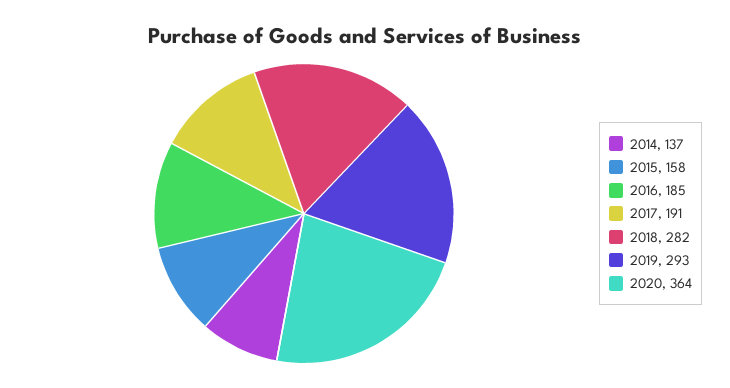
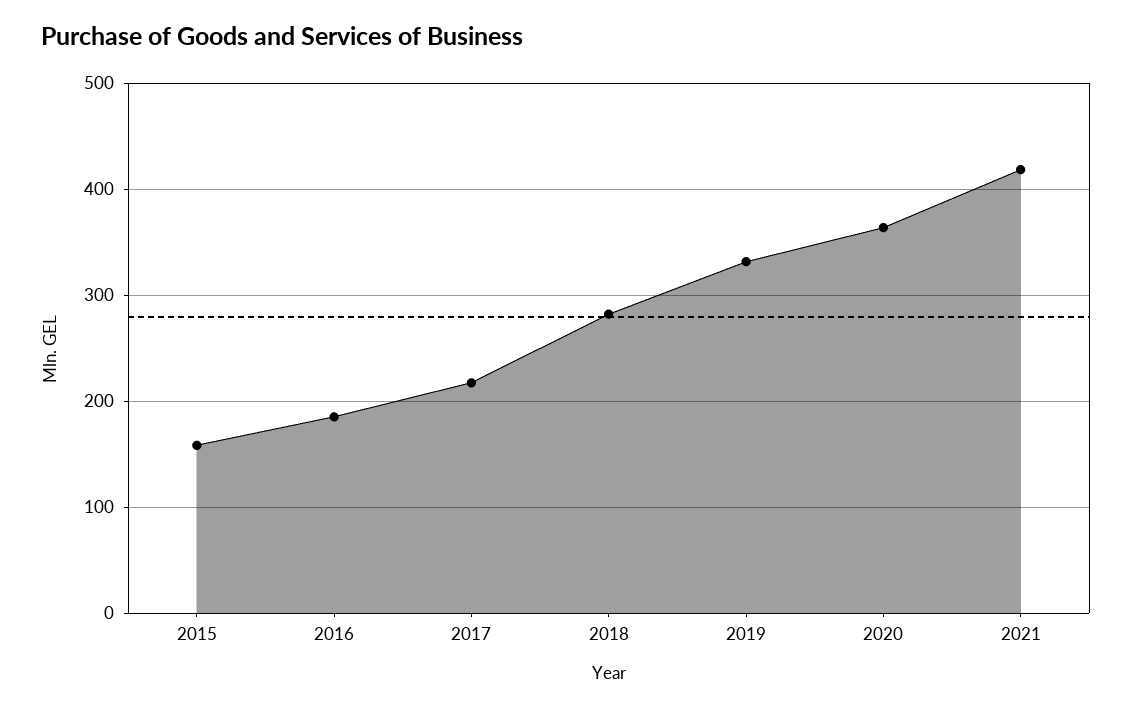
2014: 137 -> none
2017: 191 -> 220
2019: 293 -> 330
2021: none -> 420

